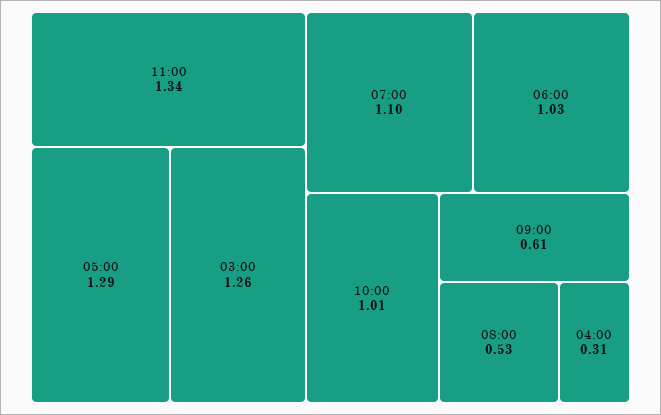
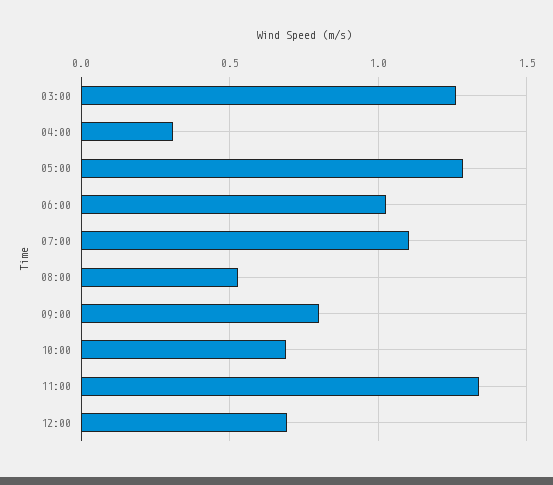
10:00: 1.01 -> 0.7
09:00: 0.61 -> 0.8
12:00: none -> 0.7

